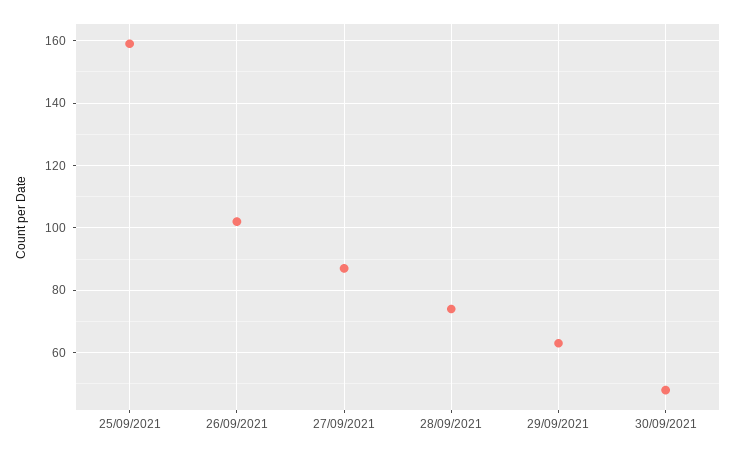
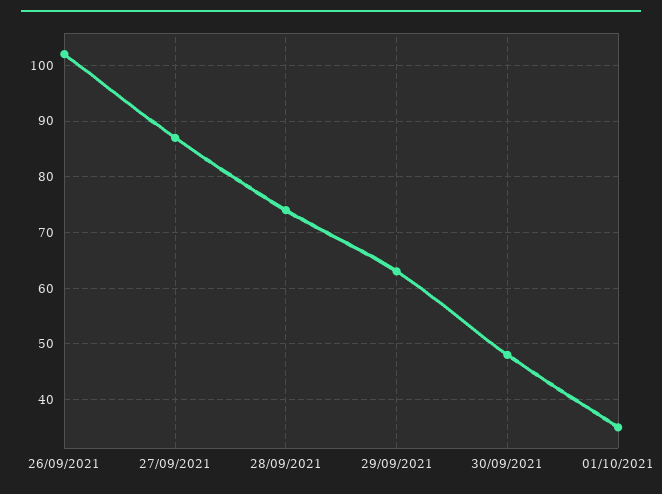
25/09/2021: 160 -> none
01/10/2021: none -> 35

